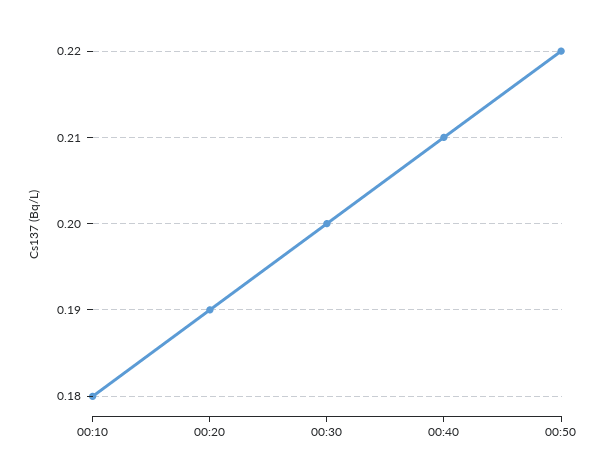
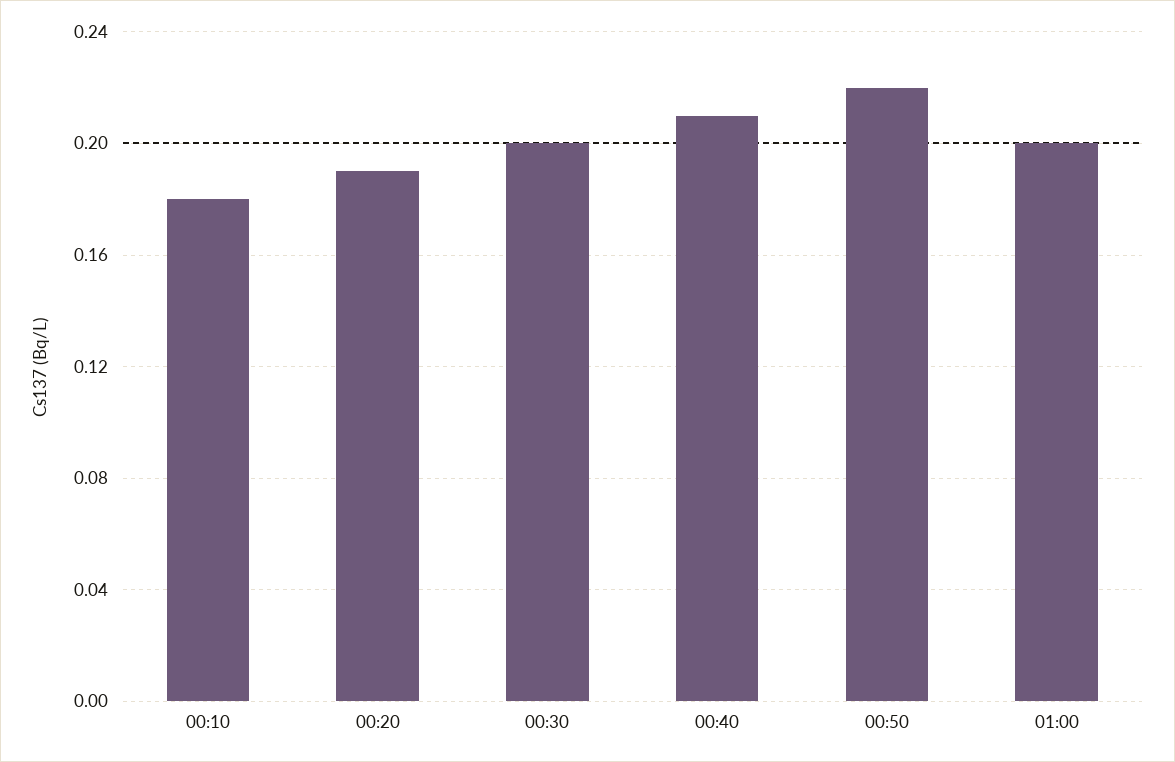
01:00: none -> 0.2

